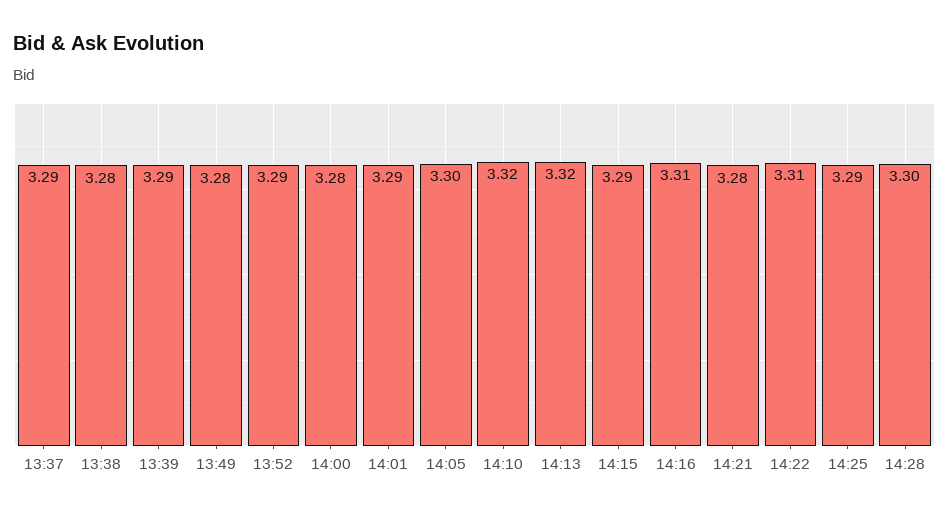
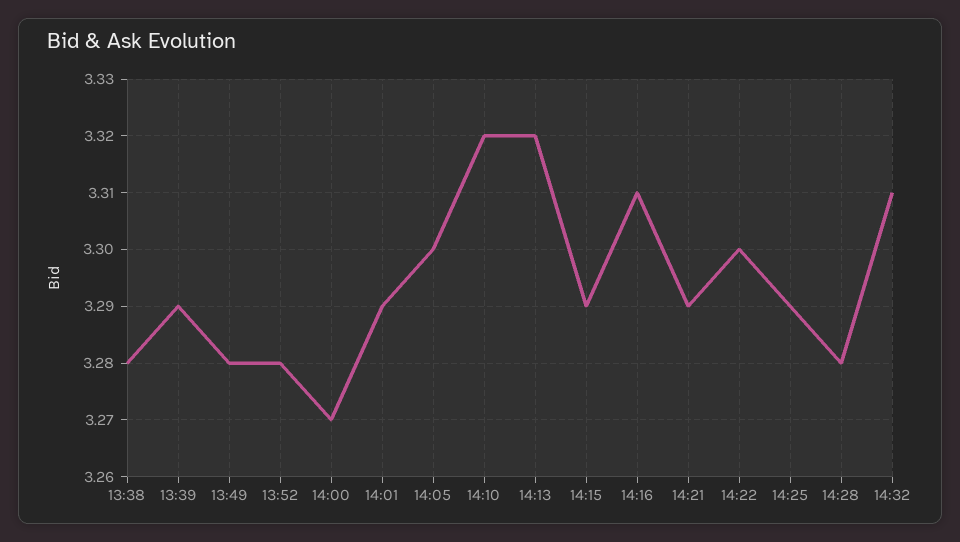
13:37: 3.29 -> none
13:52: 3.29 -> 3.28
14:00: 3.28 -> 3.27
14:21: 3.28 -> 3.29
14:22: 3.31 -> 3.3
14:28: 3.3 -> 3.28
14:32: none -> 3.31

